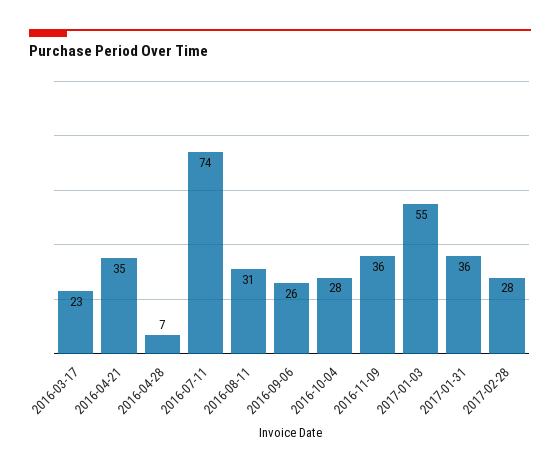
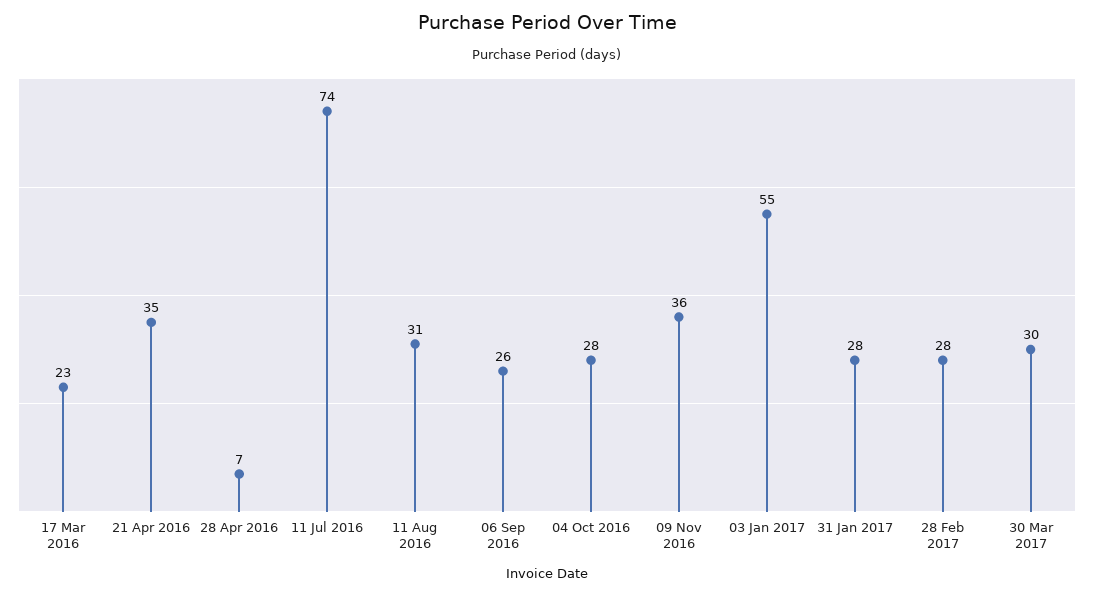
2017-01-31: 36 -> 28
30 Mar 2017: none -> 30

